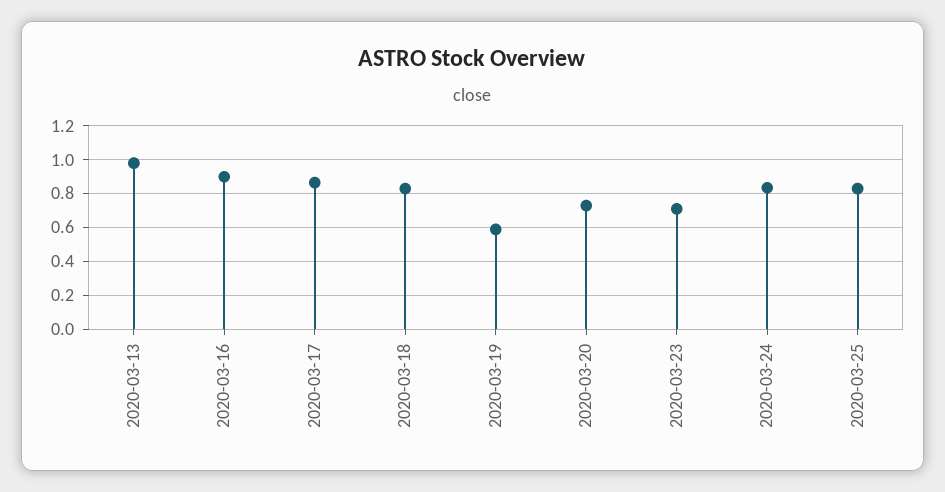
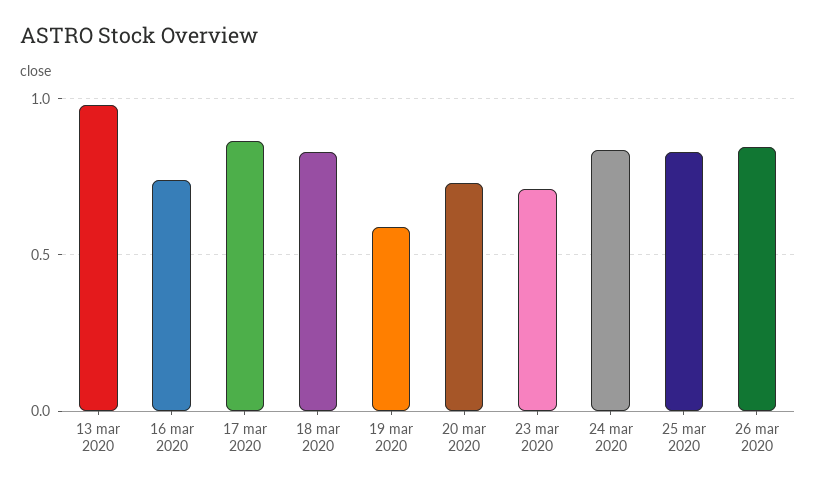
2020-03-16: 0.9 -> 0.75
26 mar 2020: none -> 0.85

